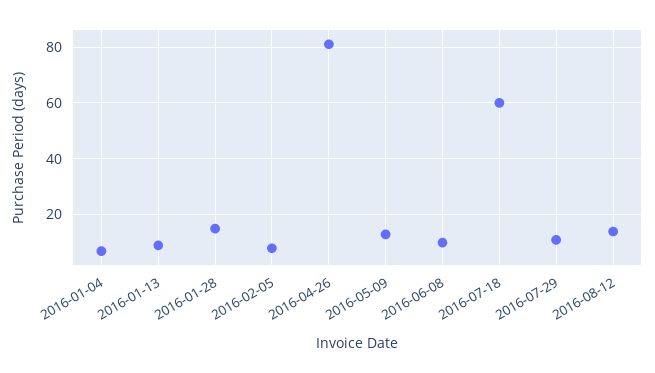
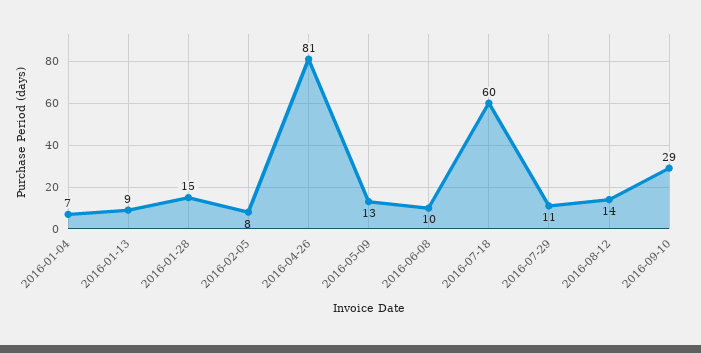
2016-09-10: none -> 29

